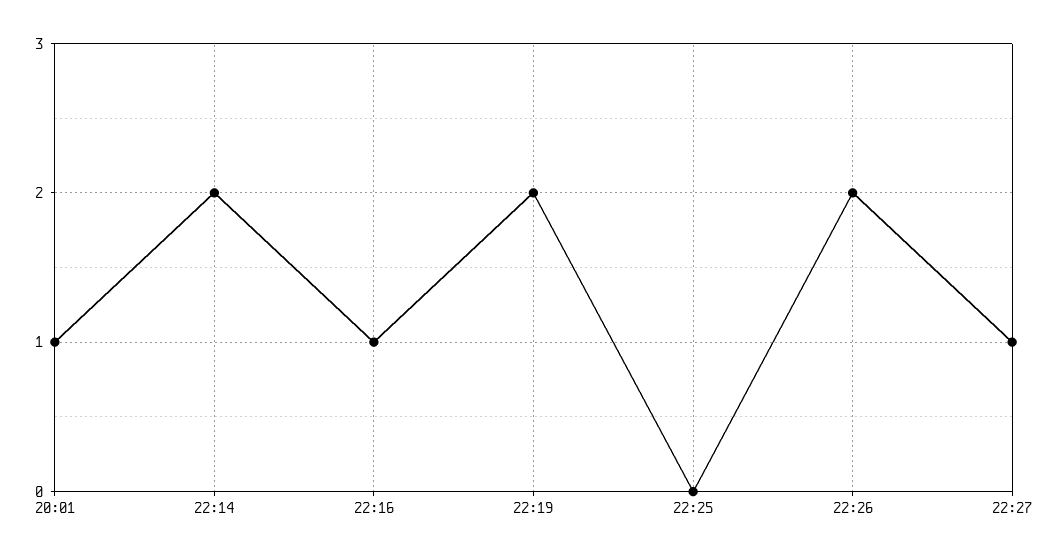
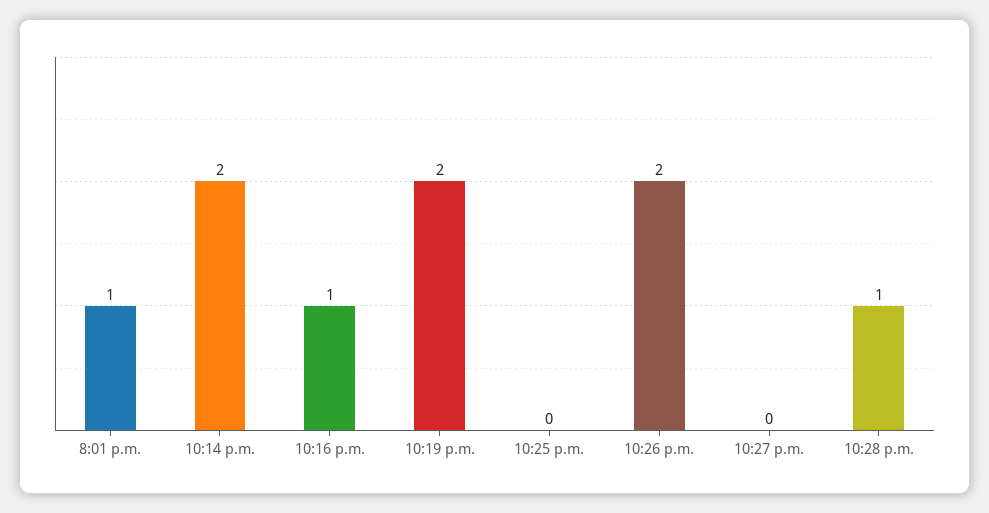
22:27: 1 -> 0
10:28 p.m.: none -> 1

